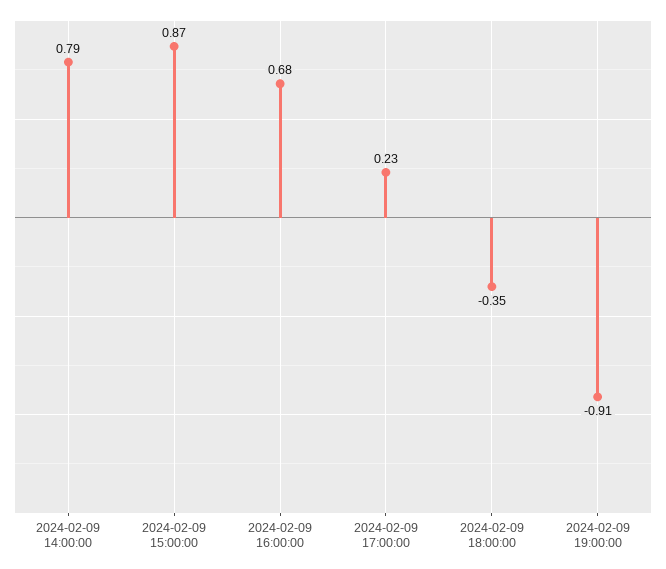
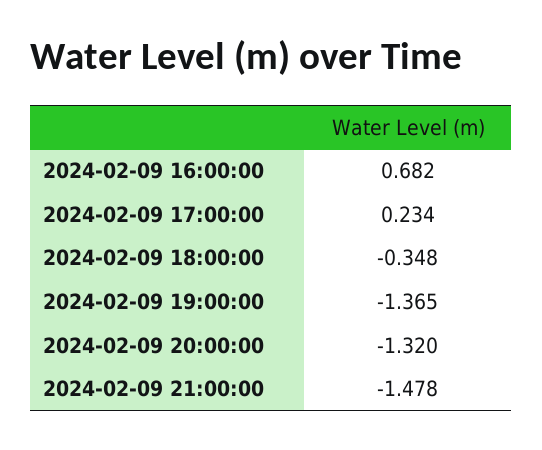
2024-02-09 14:00:00: 0.79 -> none
2024-02-09 15:00:00: 0.87 -> none
2024-02-09 19:00:00: -0.91 -> -1.365
2024-02-09 20:00:00: none -> -1.32
2024-02-09 21:00:00: none -> -1.478

